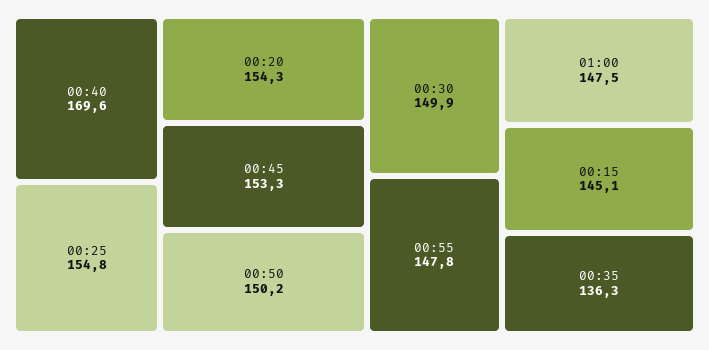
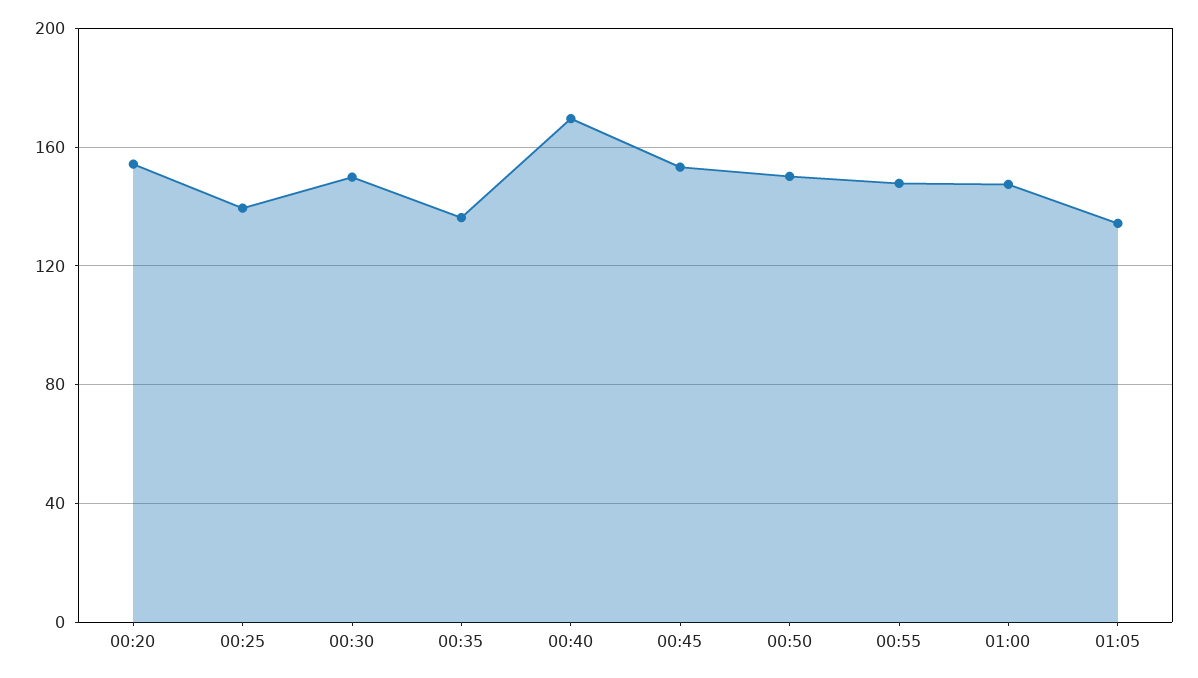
00:25: 154.8 -> 140
00:15: 145.1 -> none
01:05: none -> 135

